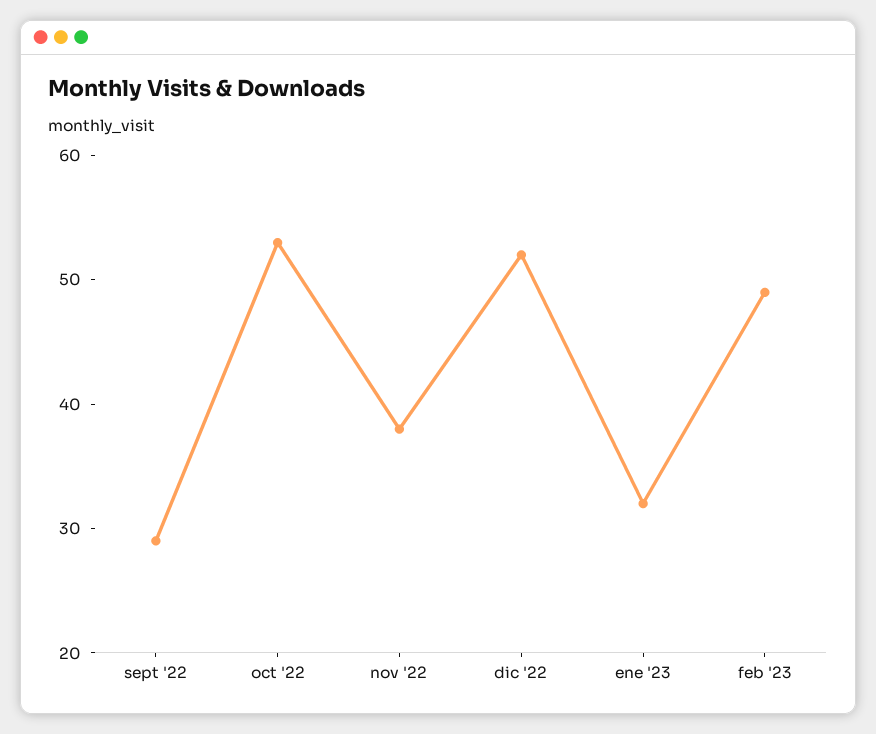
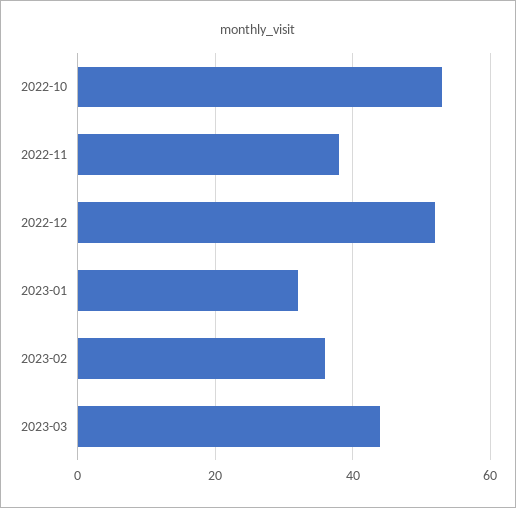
sept '22: 29 -> none
feb '23: 49 -> 35
2023-03: none -> 45

